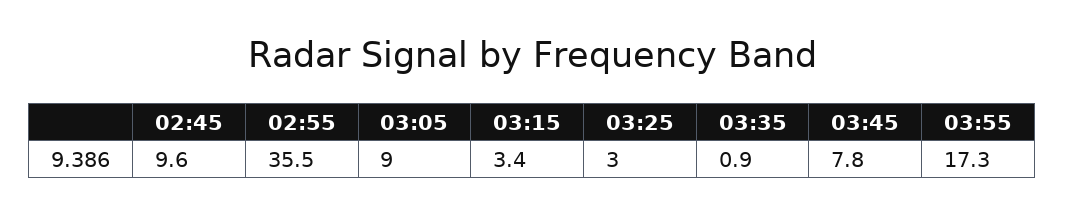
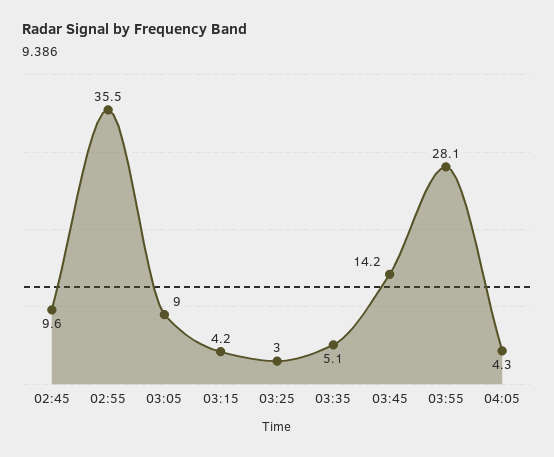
03:15: 3.4 -> 4.2
03:35: 0.9 -> 5.1
03:45: 7.8 -> 14.2
03:55: 17.3 -> 28.1
04:05: none -> 4.3

